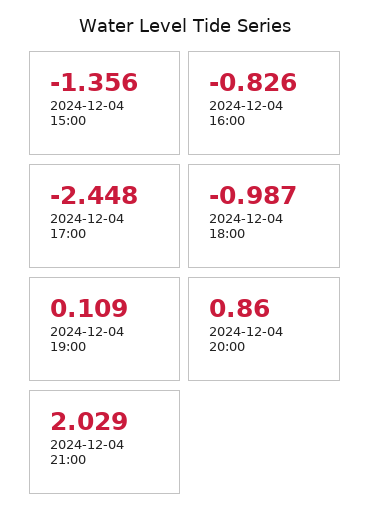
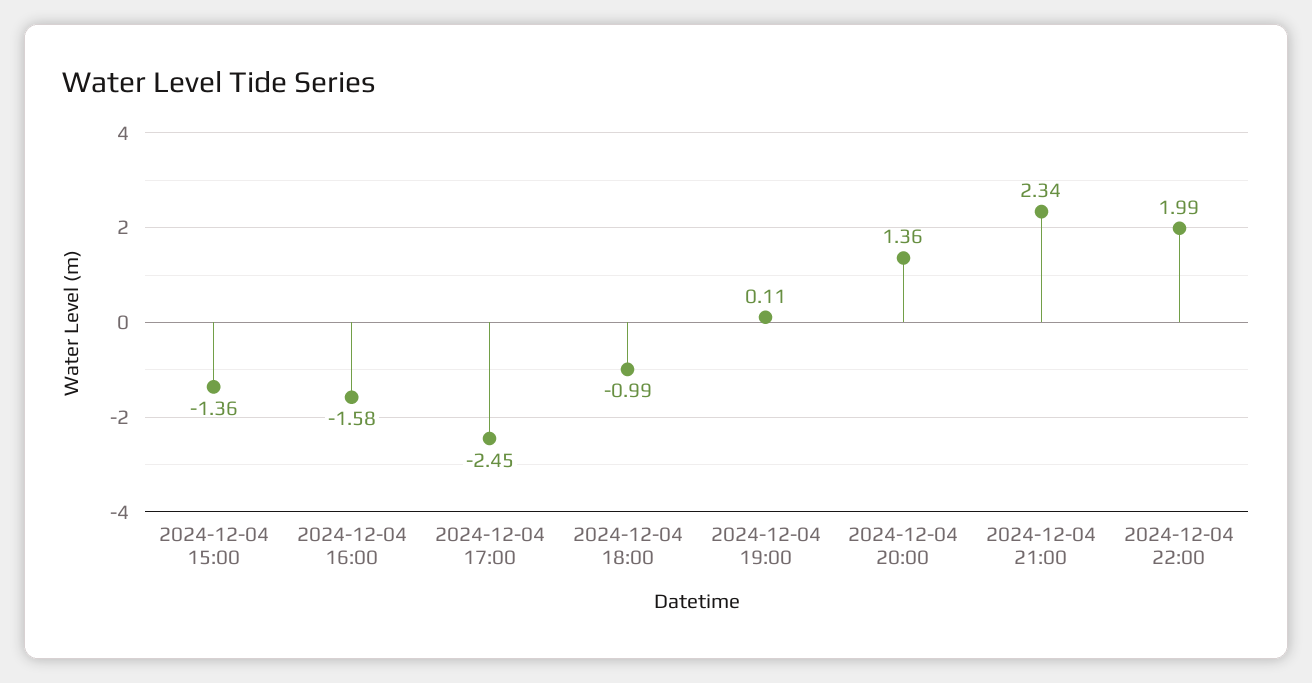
2024-12-04 16:00: -0.826 -> -1.58
2024-12-04 20:00: 0.86 -> 1.36
2024-12-04 21:00: 2.029 -> 2.34
2024-12-04 22:00: none -> 1.99

